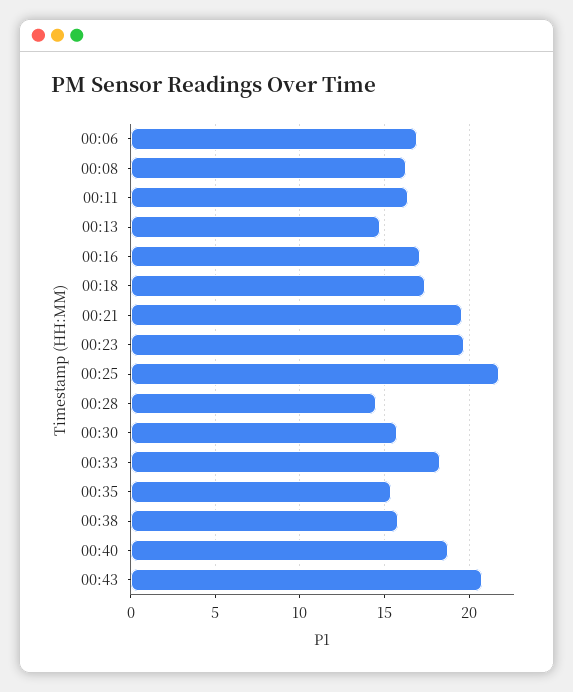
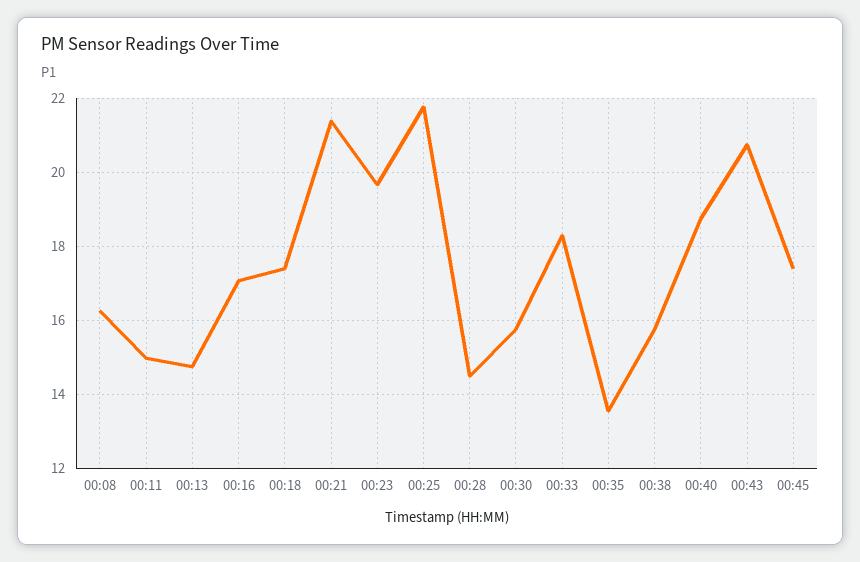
00:06: 17 -> none
00:11: 16.5 -> 15
00:21: 19.5 -> 21.4
00:35: 15.5 -> 13.6
00:45: none -> 17.4

